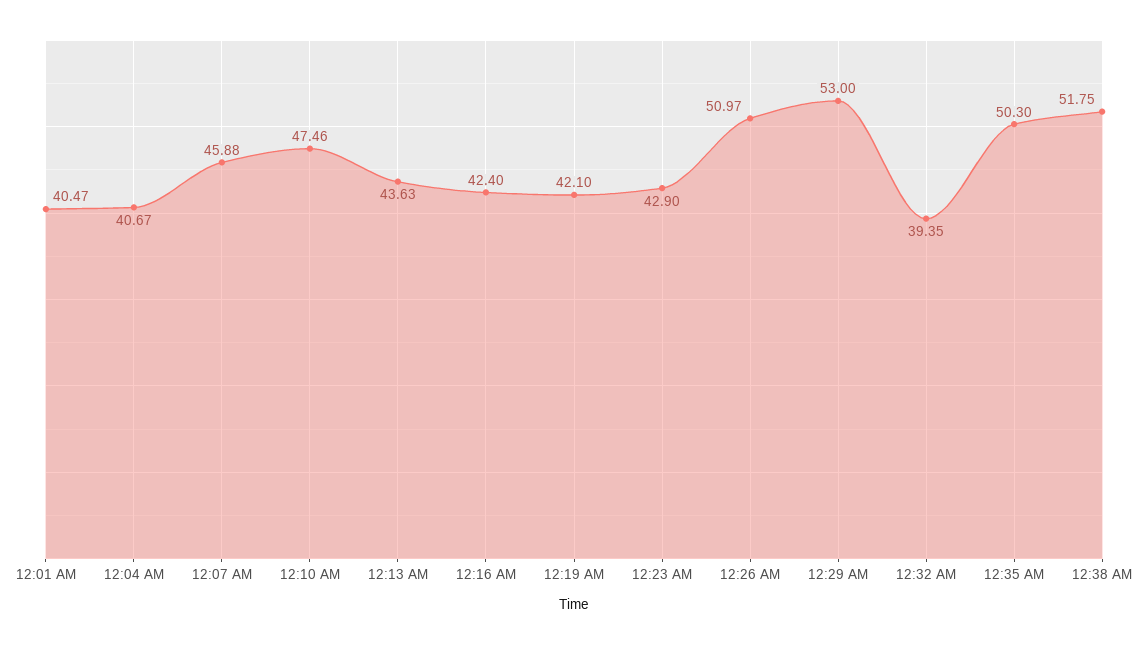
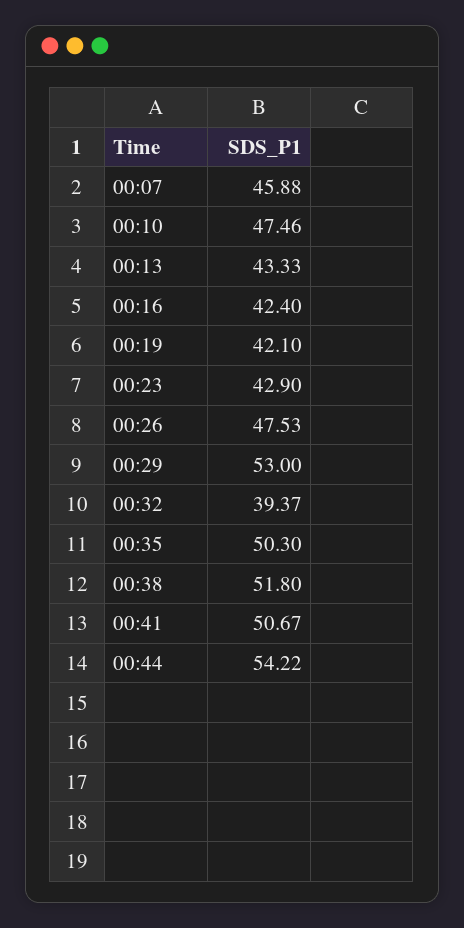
12:01 AM: 40.47 -> none
12:04 AM: 40.67 -> none
12:13 AM: 43.63 -> 43.33
12:26 AM: 50.97 -> 47.53
12:32 AM: 39.35 -> 39.37
12:38 AM: 51.75 -> 51.8
00:41: none -> 50.67
00:44: none -> 54.22

